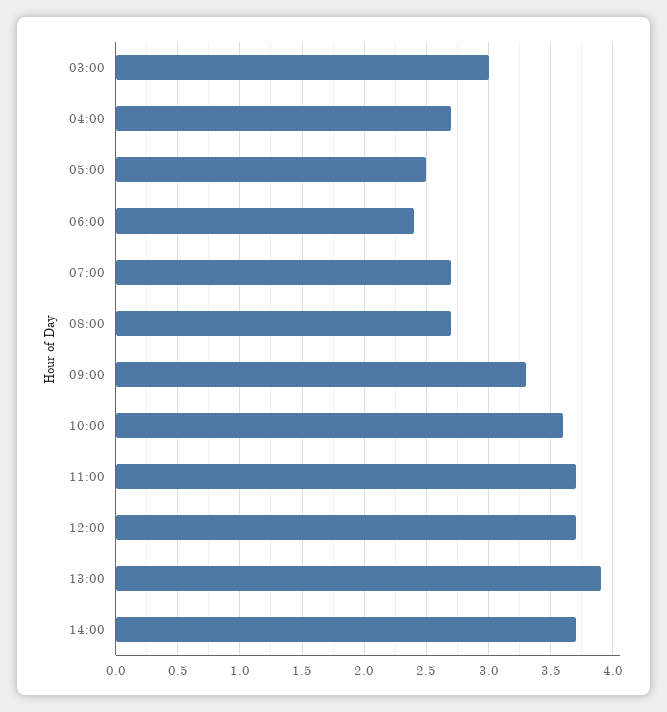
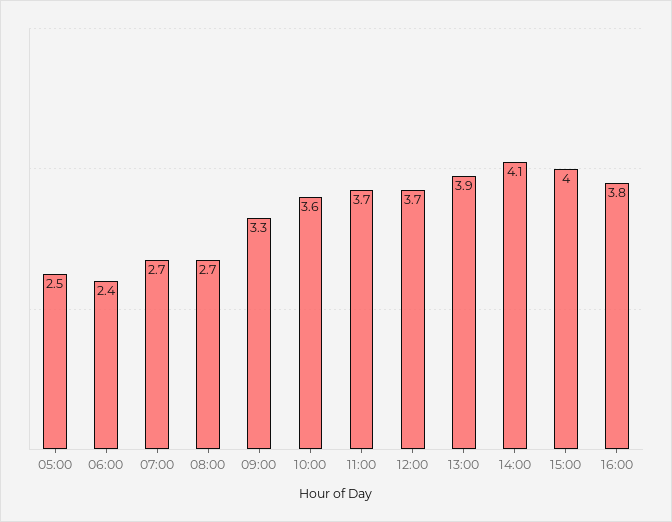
03:00: 3 -> none
04:00: 2.7 -> none
14:00: 3.7 -> 4.1
15:00: none -> 4
16:00: none -> 3.8

